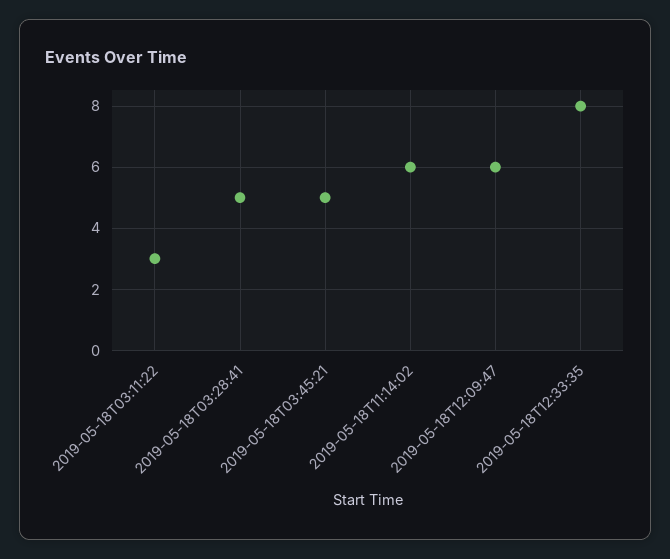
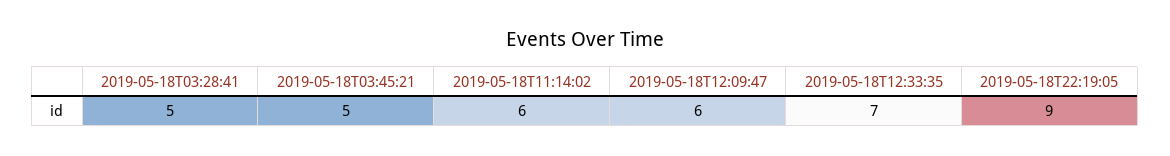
2019-05-18T03:11:22: 3 -> none
2019-05-18T12:33:35: 8 -> 7
2019-05-18T22:19:05: none -> 9

